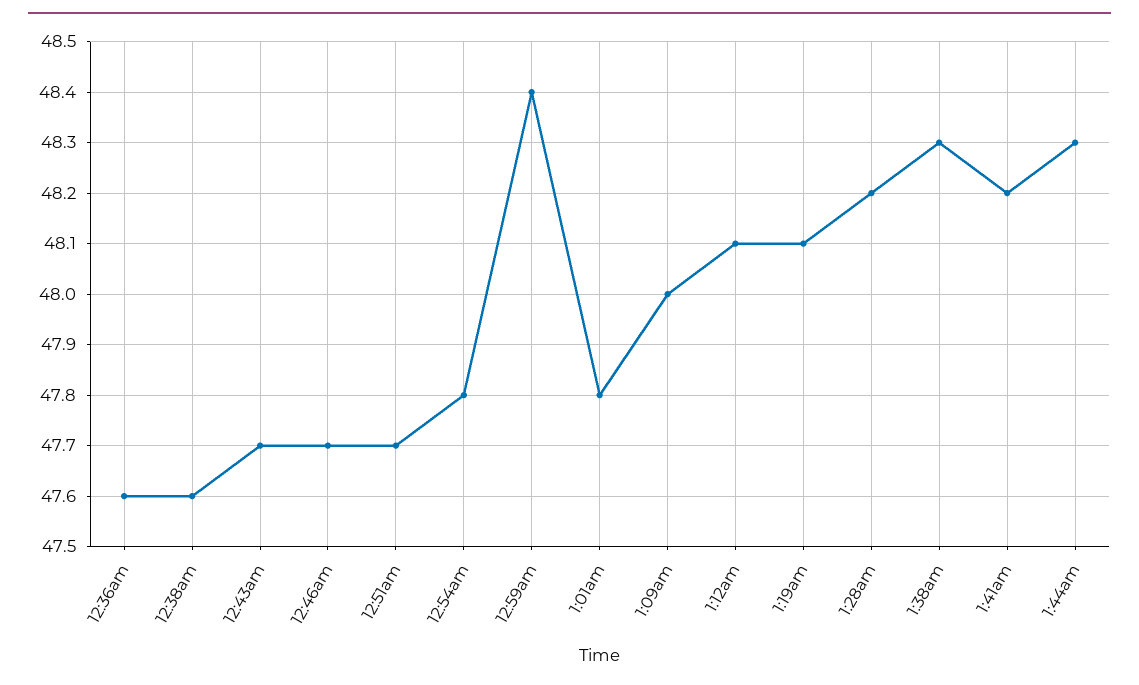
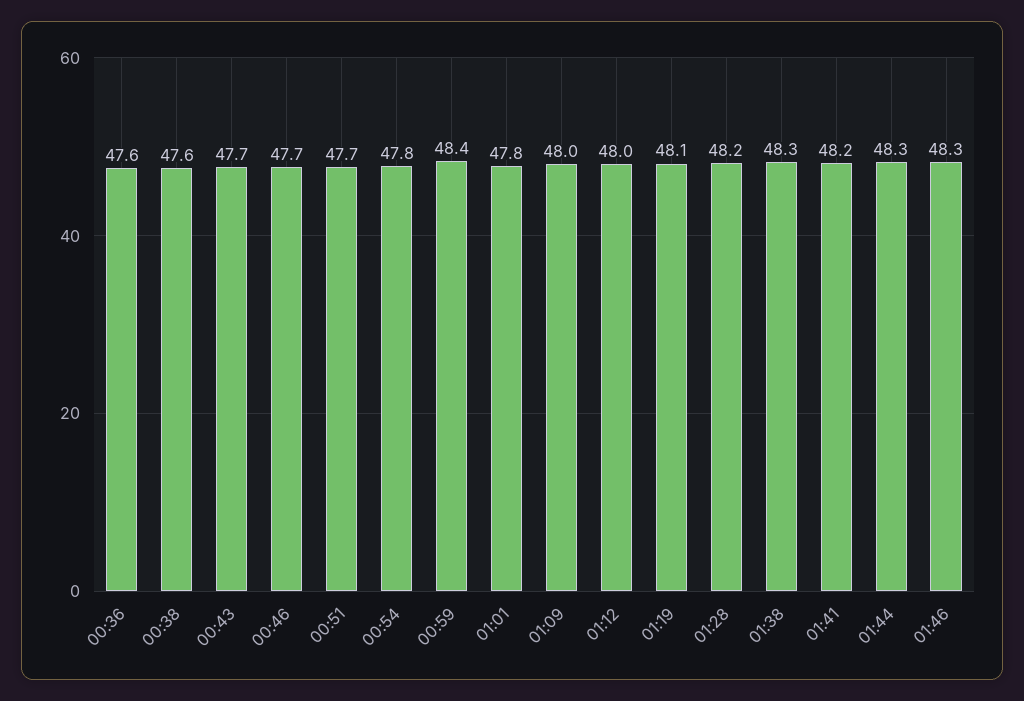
1:12am: 48.1 -> 48
01:46: none -> 48.3

